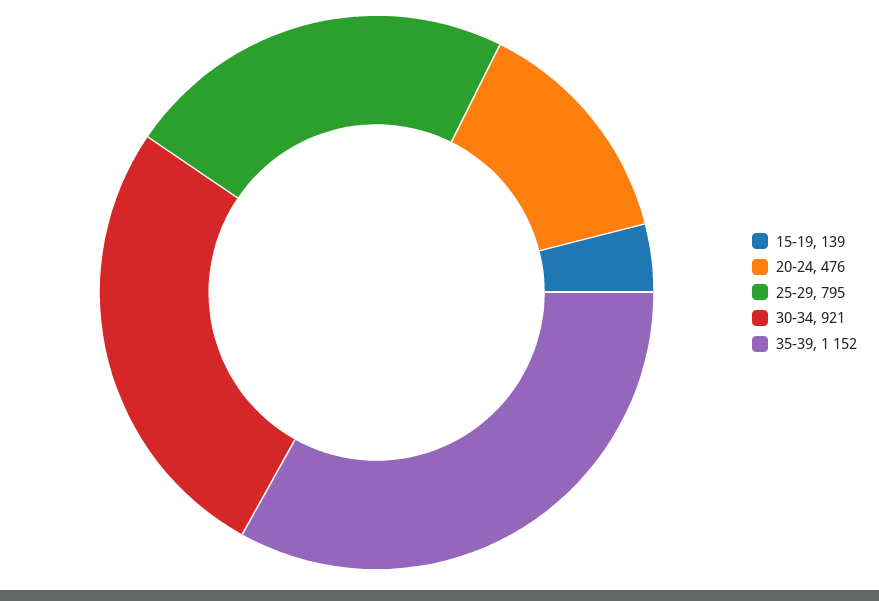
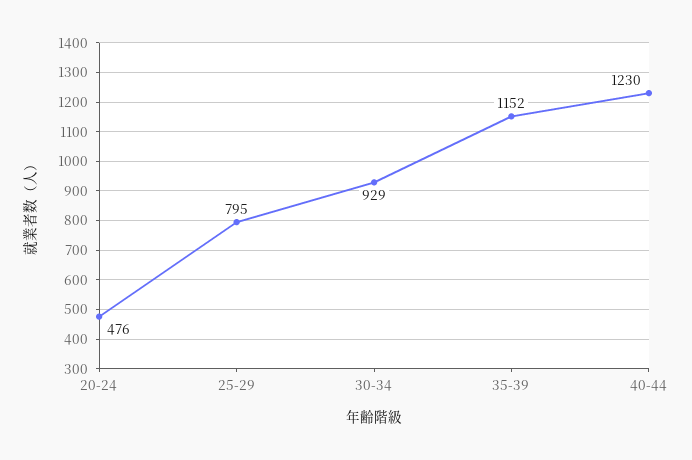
15-19: 139 -> none
30-34: 921 -> 929
40-44: none -> 1230

